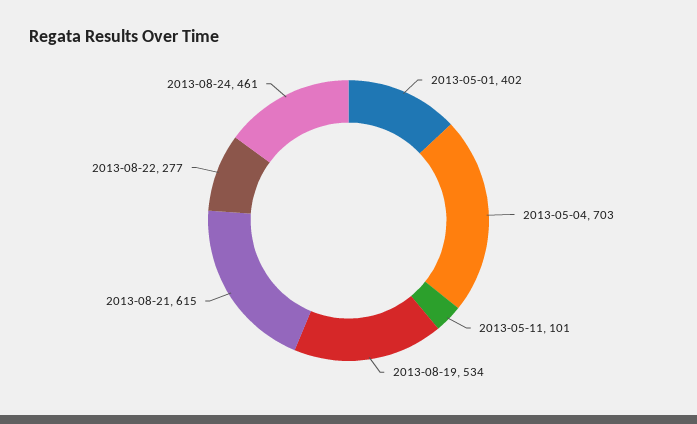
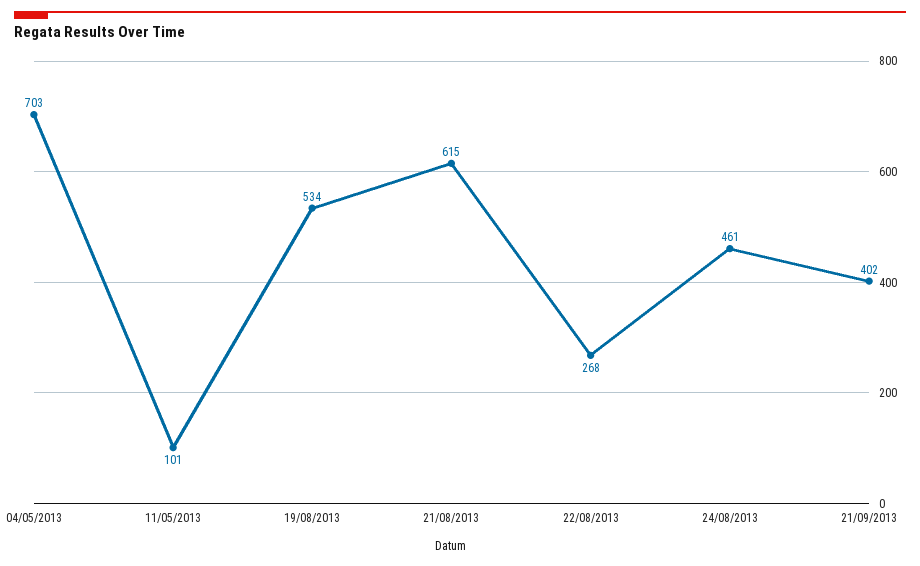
2013-05-01: 402 -> none
2013-08-22: 277 -> 268
21/09/2013: none -> 402

